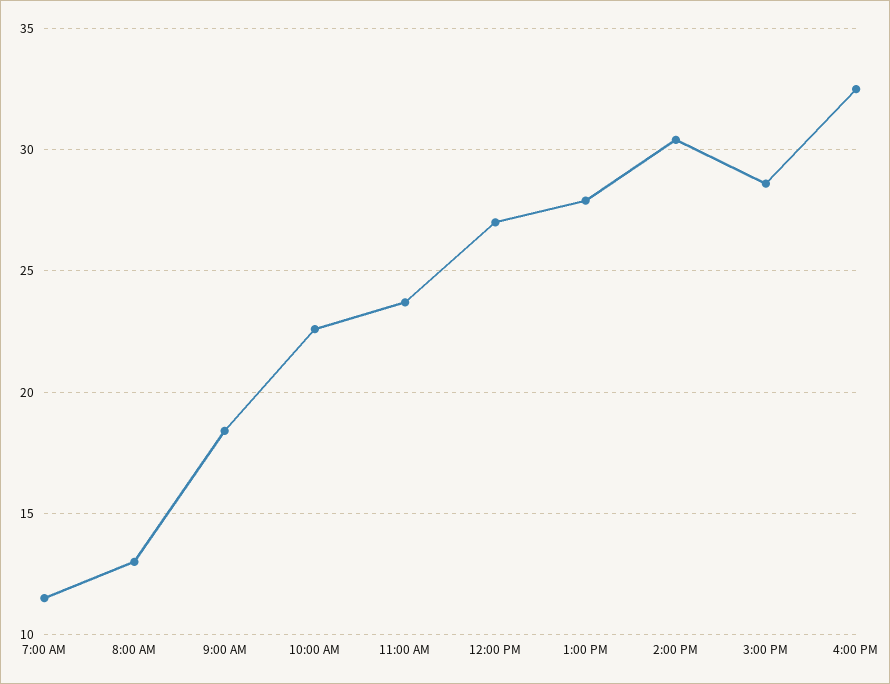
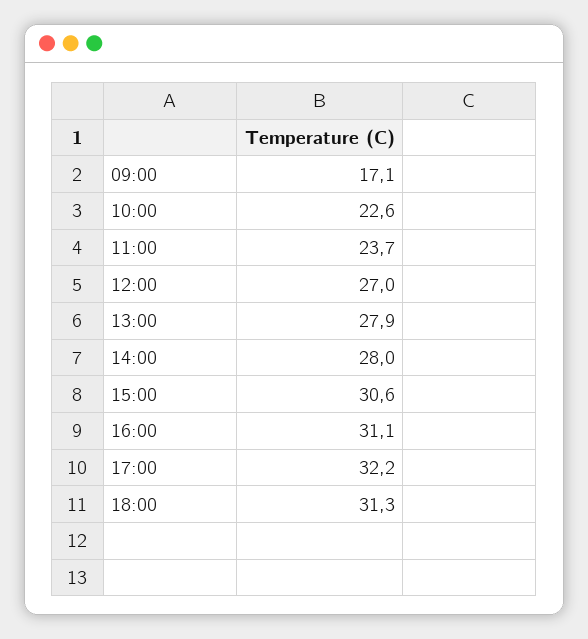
7:00 AM: 11.5 -> none
8:00 AM: 13 -> none
9:00 AM: 18.5 -> 17.1
2:00 PM: 30.5 -> 28
3:00 PM: 28.5 -> 30.6
4:00 PM: 32.5 -> 31.1
17:00: none -> 32.2
18:00: none -> 31.3

